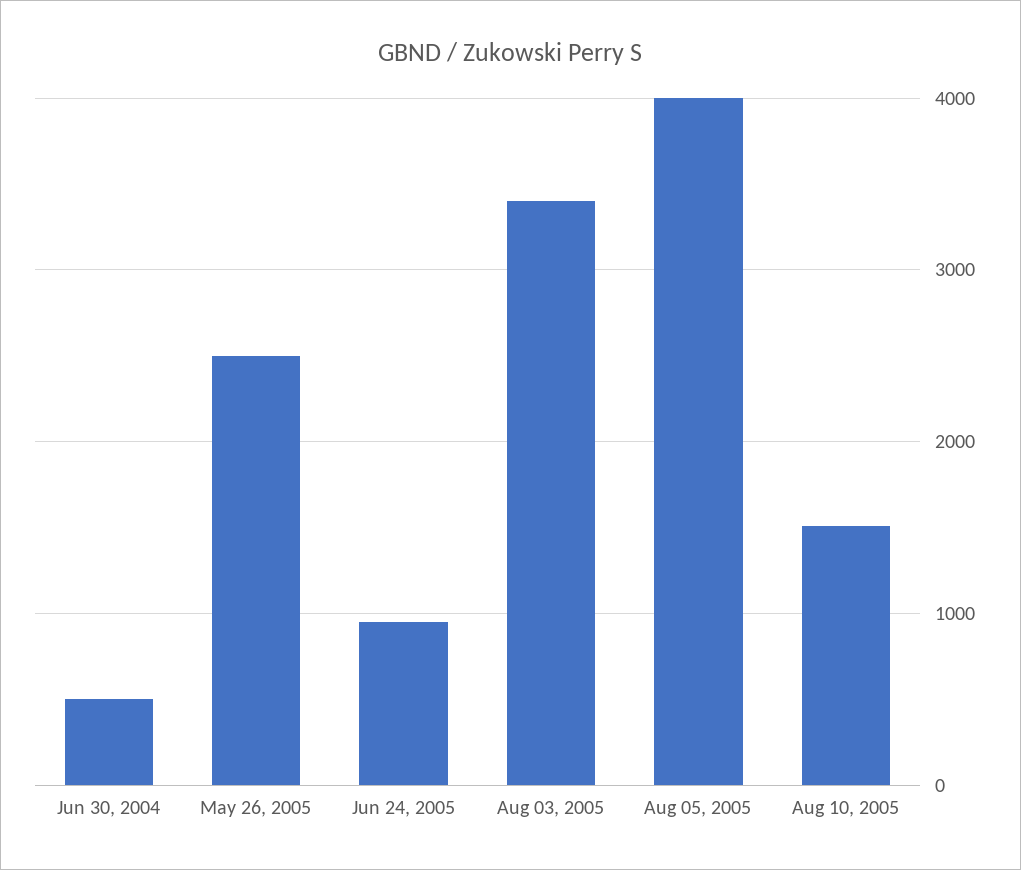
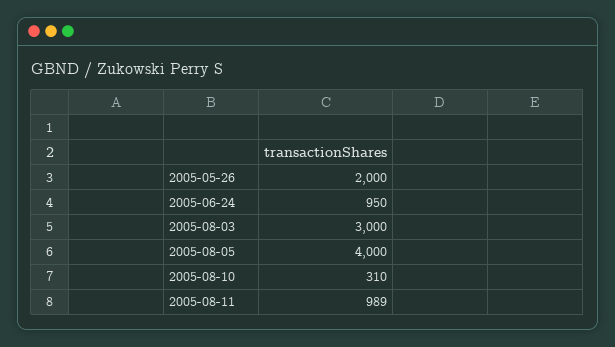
Jun 30, 2004: 500 -> none
May 26, 2005: 2500 -> 2000
Aug 03, 2005: 3400 -> 3000
Aug 10, 2005: 1500 -> 310
2005-08-11: none -> 989

